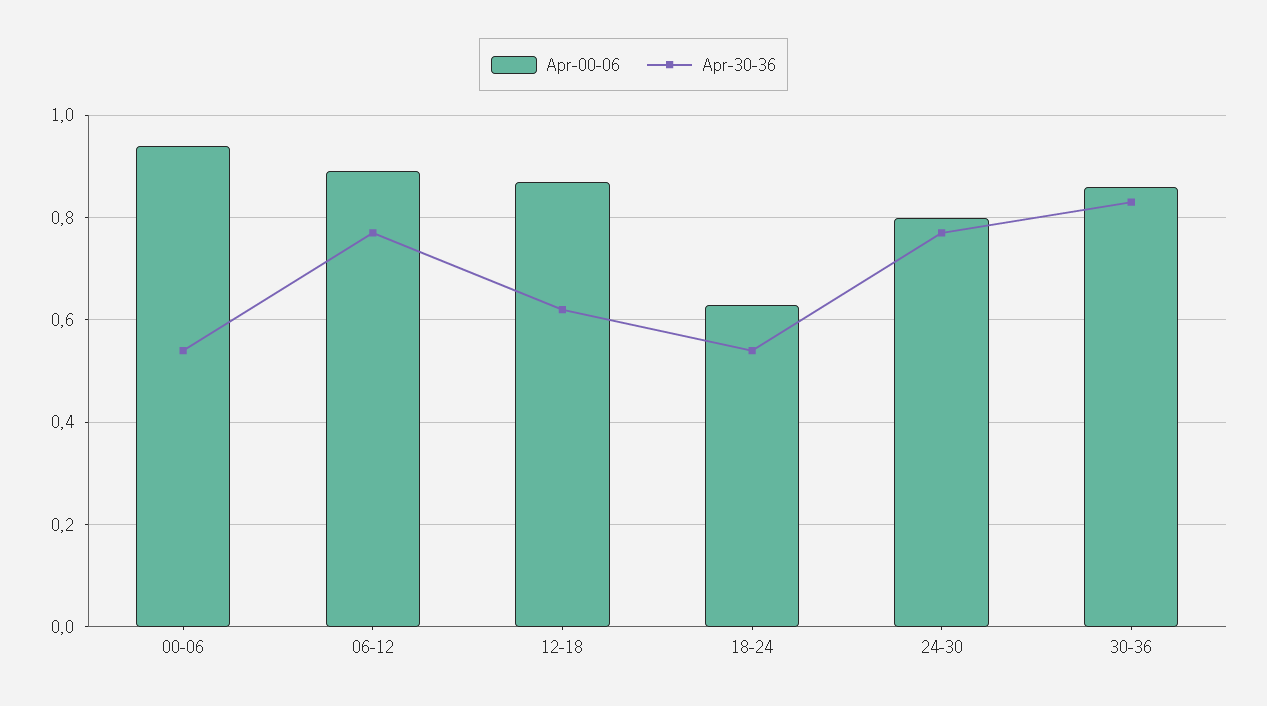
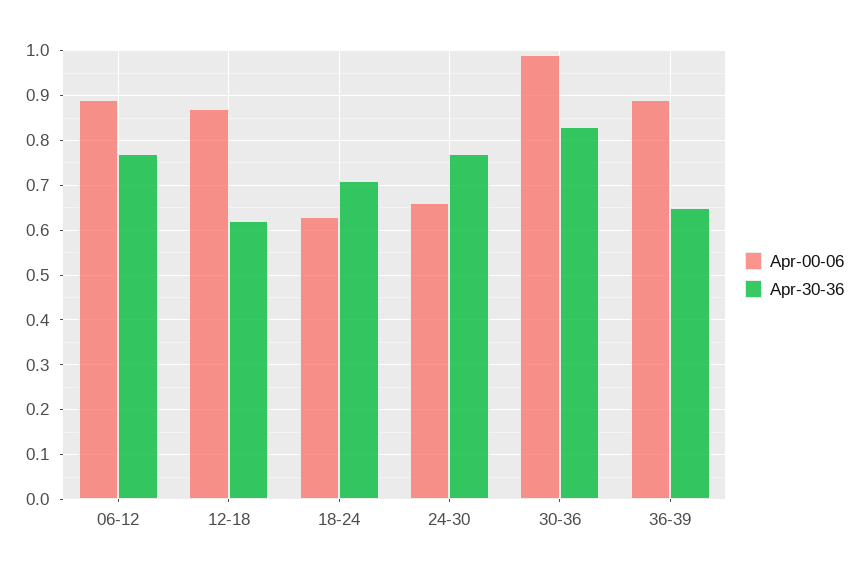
Apr-00-06, 00-06: 0.95 -> none
Apr-30-36, 00-06: 0.55 -> none
Apr-30-36, 18-24: 0.55 -> 0.7
Apr-00-06, 24-30: 0.8 -> 0.65
Apr-00-06, 30-36: 0.85 -> 1
Apr-00-06, 36-39: none -> 0.9
Apr-30-36, 36-39: none -> 0.65

